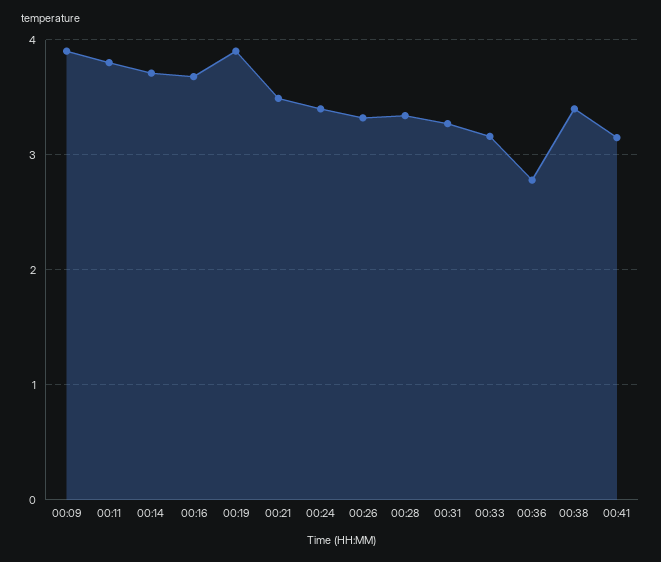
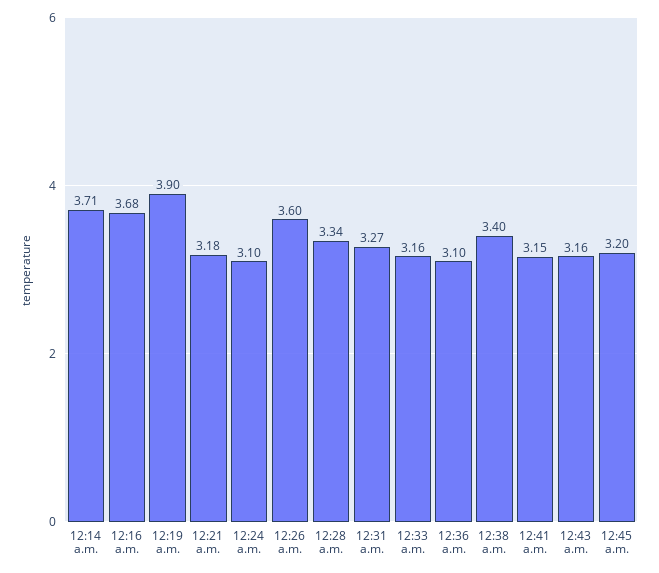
00:09: 3.9 -> none
00:11: 3.8 -> none
00:21: 3.5 -> 3.18
00:24: 3.4 -> 3.1
00:26: 3.3 -> 3.6
00:36: 2.8 -> 3.1
12:43 a.m.: none -> 3.16
12:45 a.m.: none -> 3.2

